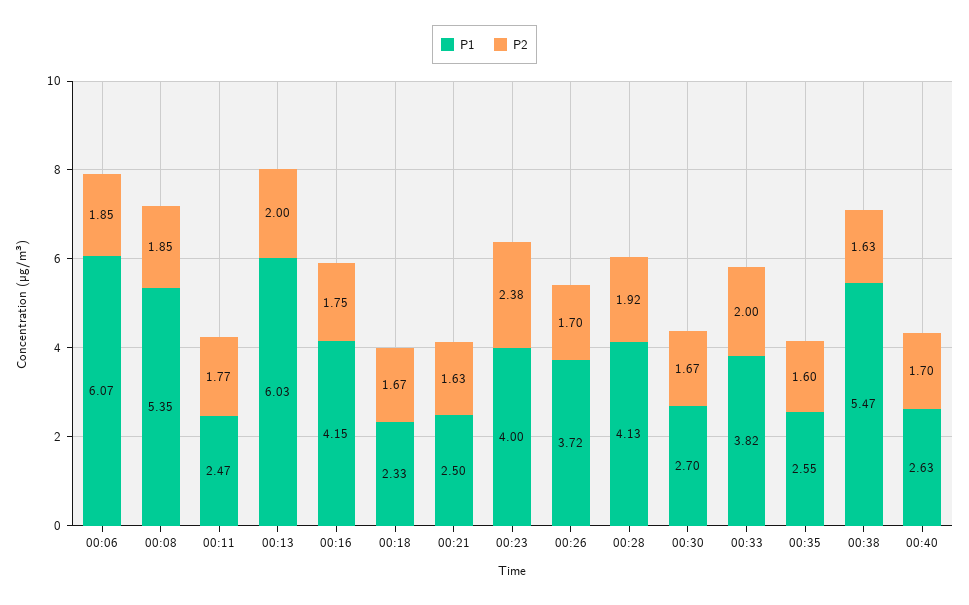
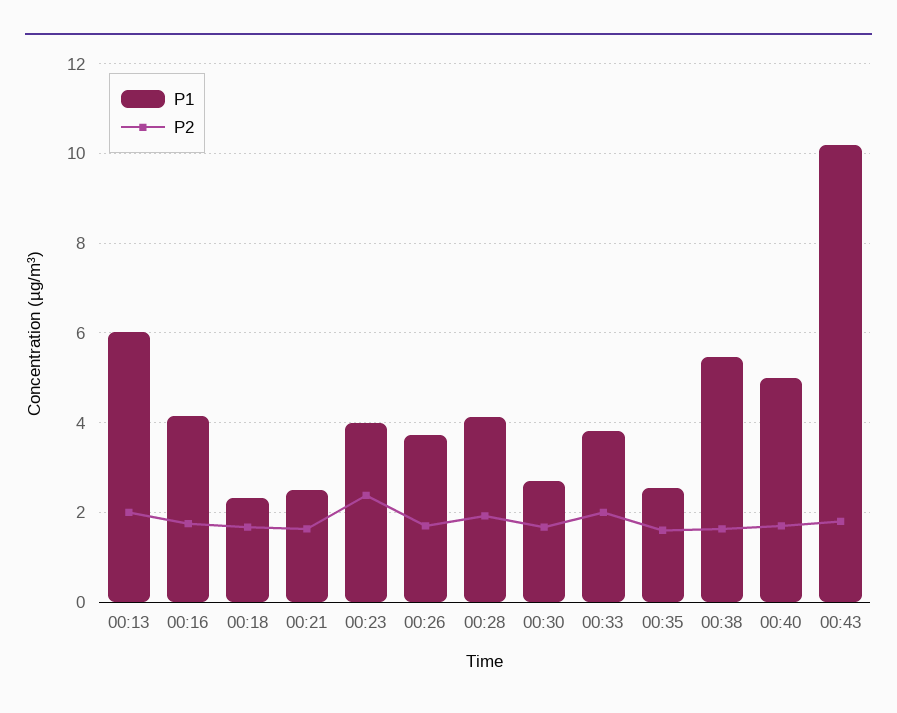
P1, 00:06: 6.07 -> none
P2, 00:06: 1.85 -> none
P1, 00:08: 5.35 -> none
P2, 00:08: 1.85 -> none
P1, 00:11: 2.47 -> none
P2, 00:11: 1.77 -> none
P1, 00:40: 2.63 -> 5
P1, 00:43: none -> 10.2
P2, 00:43: none -> 1.8

